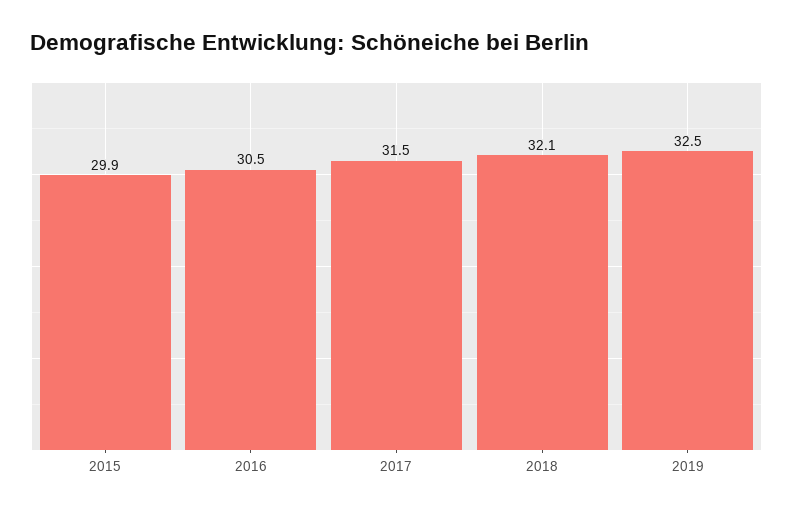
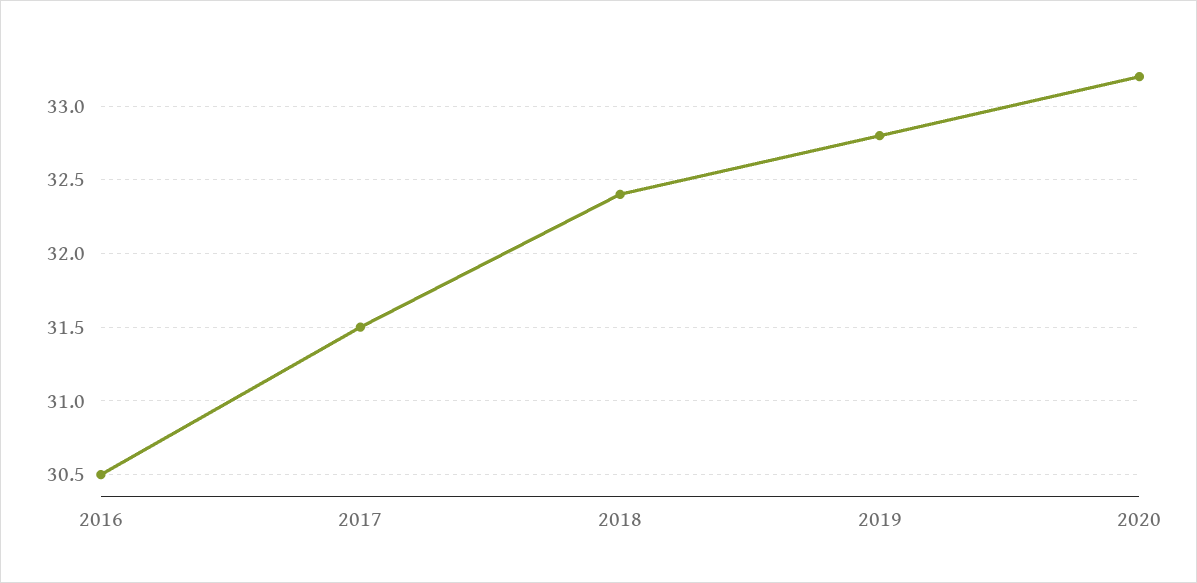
2015: 29.9 -> none
2018: 32.1 -> 32.4
2019: 32.5 -> 32.8
2020: none -> 33.2

